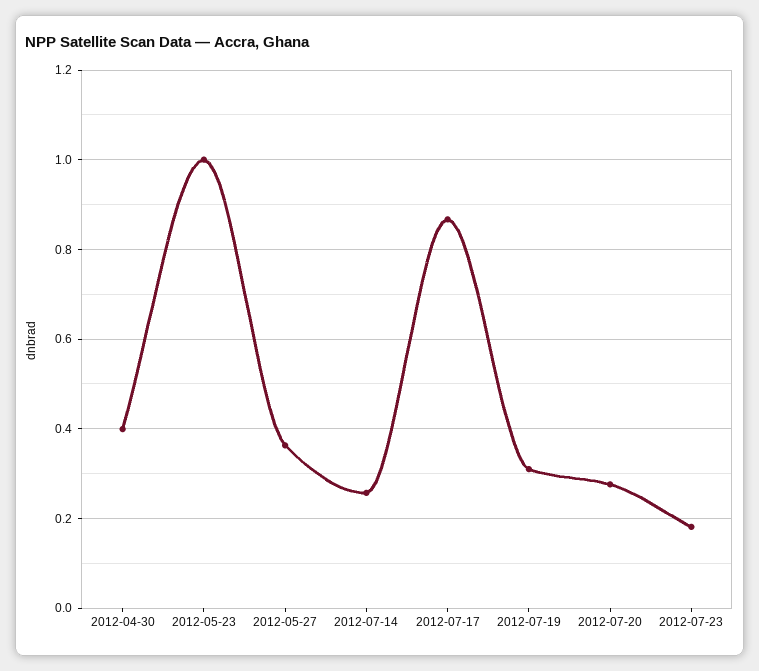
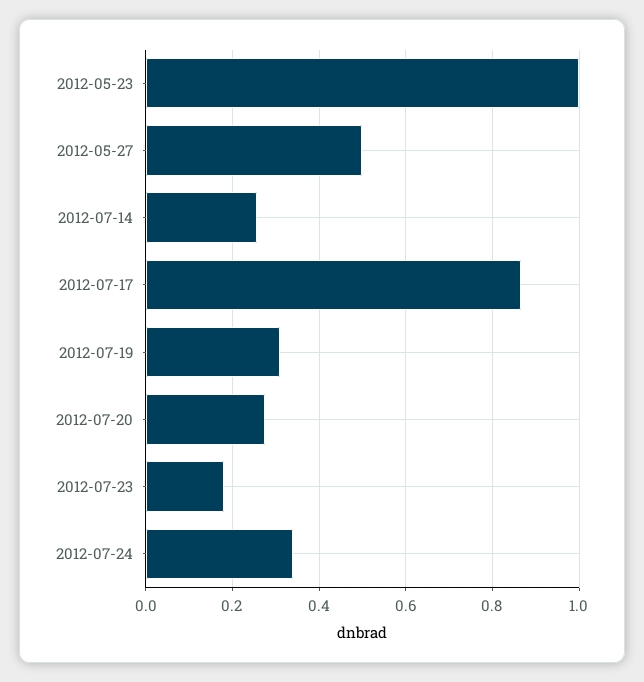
2012-04-30: 0.4 -> none
2012-05-27: 0.36 -> 0.5
2012-07-24: none -> 0.34

